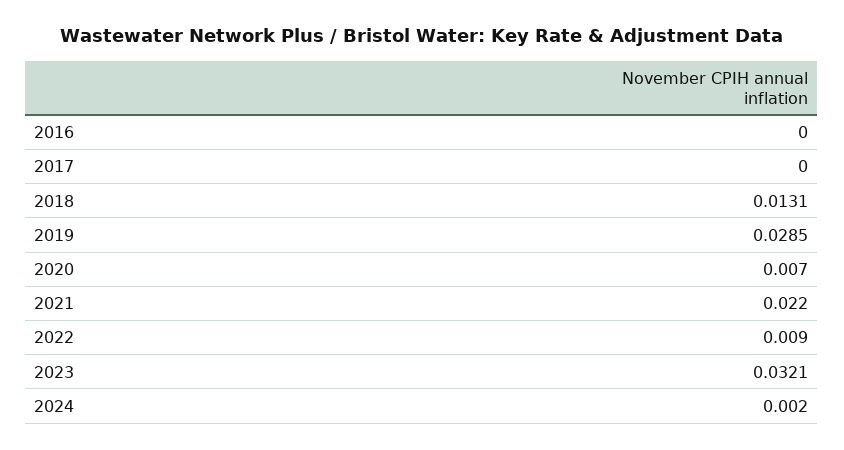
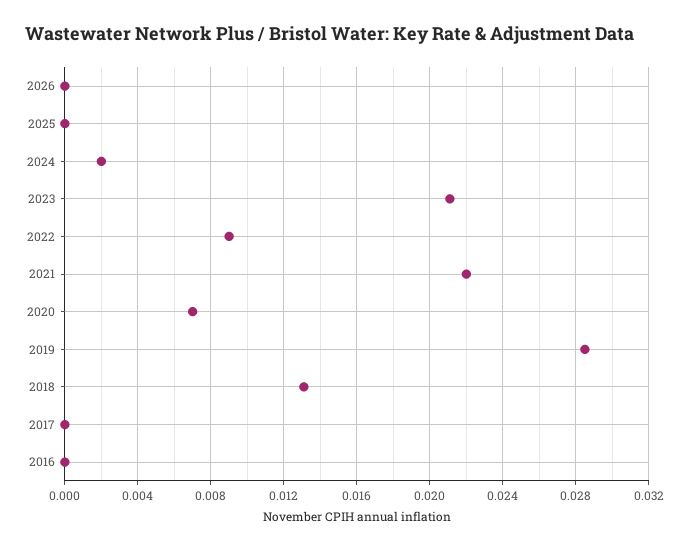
2023: 0.0321 -> 0.021
2026: none -> 0
2025: none -> 0

